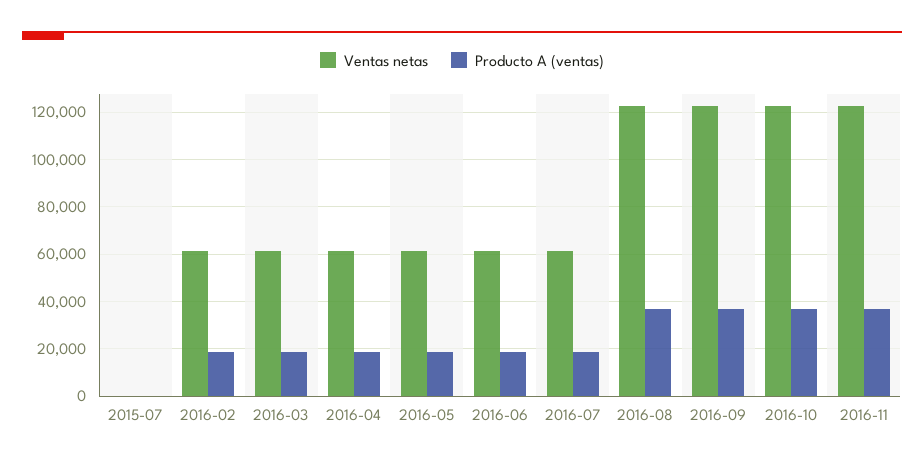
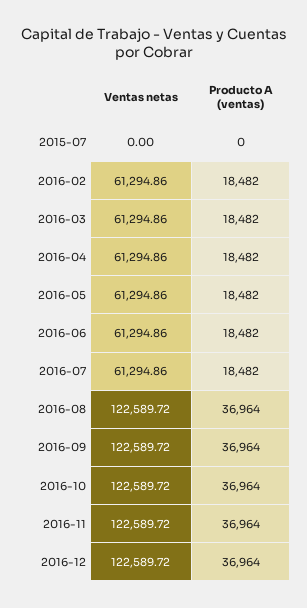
Ventas netas, 2016-12: none -> 122589.72
Producto A (ventas), 2016-12: none -> 36964

